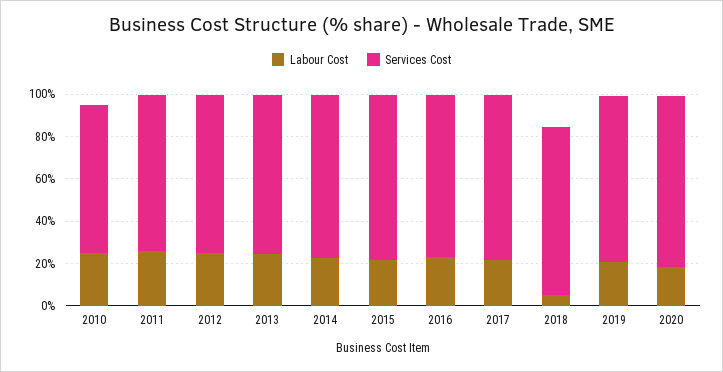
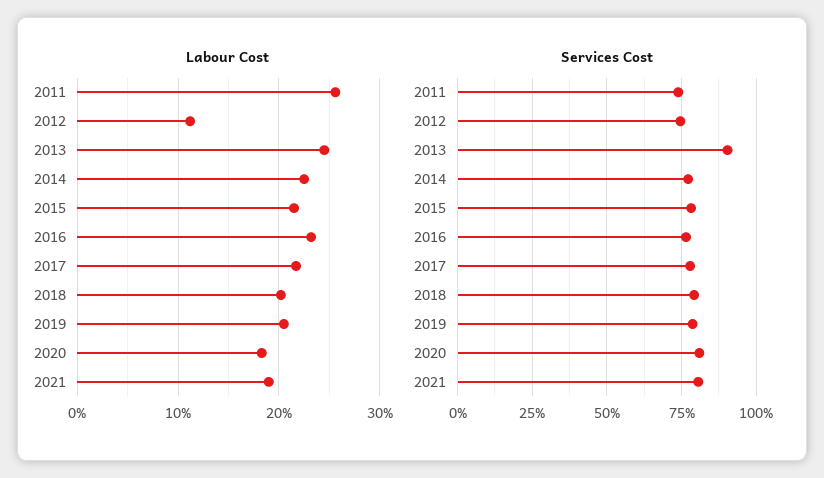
Labour Cost, 2010: 25 -> none
Services Cost, 2010: 70 -> none
Labour Cost, 2012: 25 -> 11
Services Cost, 2013: 75 -> 90
Labour Cost, 2018: 5 -> 20
Labour Cost, 2021: none -> 19
Services Cost, 2021: none -> 80

